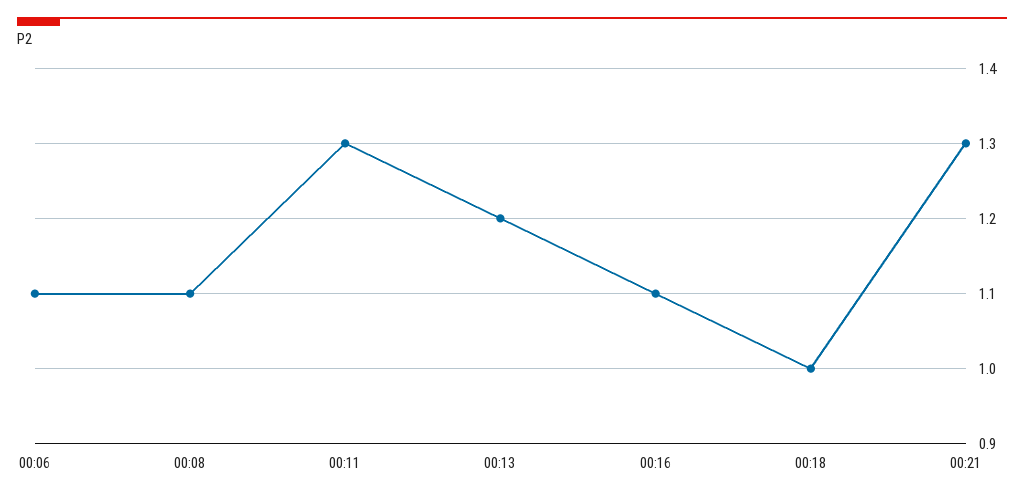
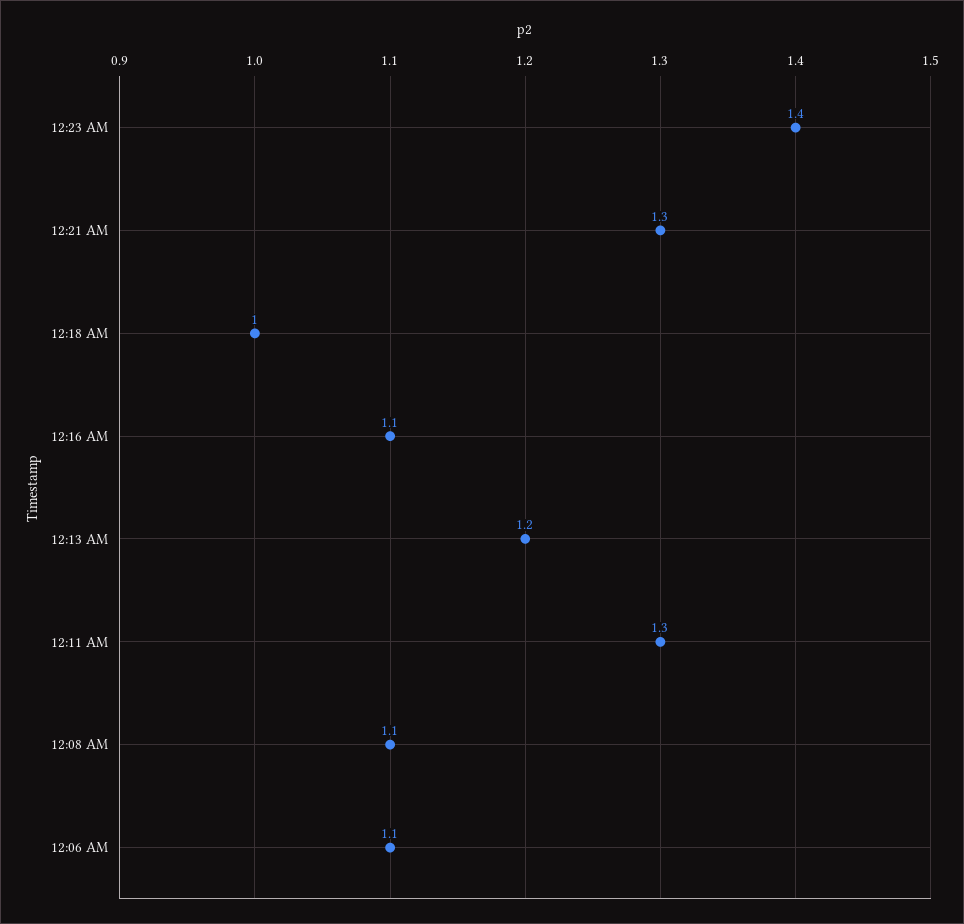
12:23 AM: none -> 1.4

